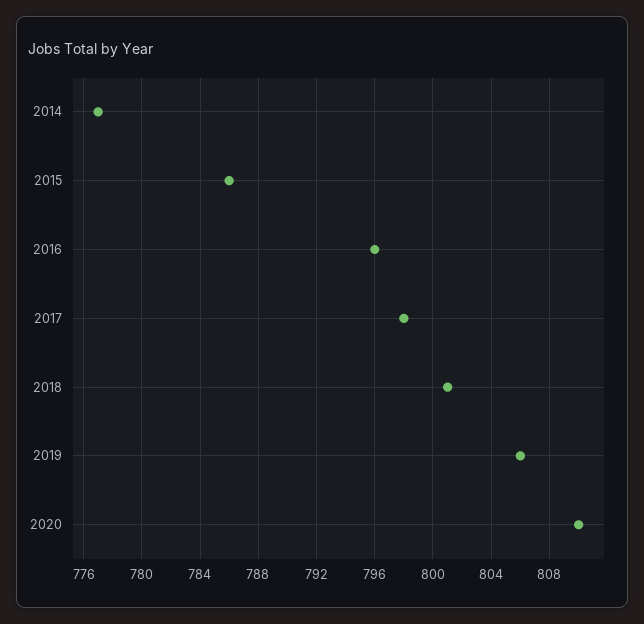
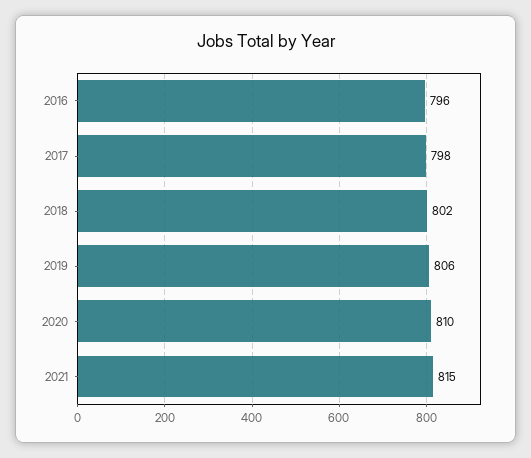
2014: 777 -> none
2015: 786 -> none
2018: 801 -> 802
2021: none -> 815

